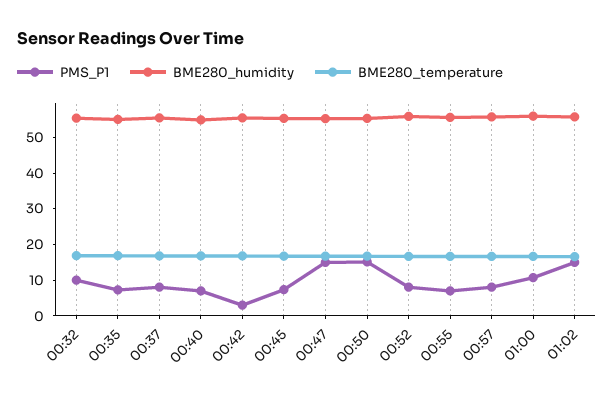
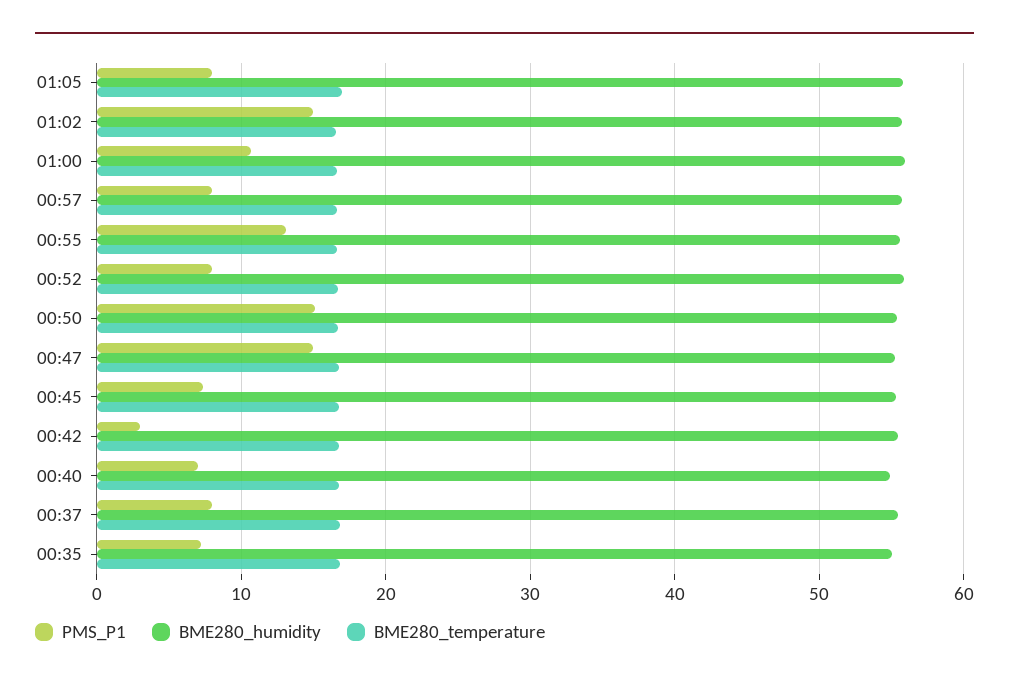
PMS_P1, 00:32: 10 -> none
BME280_humidity, 00:32: 55 -> none
BME280_temperature, 00:32: 17.5 -> none
PMS_P1, 00:55: 7.5 -> 13
PMS_P1, 01:05: none -> 8
BME280_humidity, 01:05: none -> 56
BME280_temperature, 01:05: none -> 17

